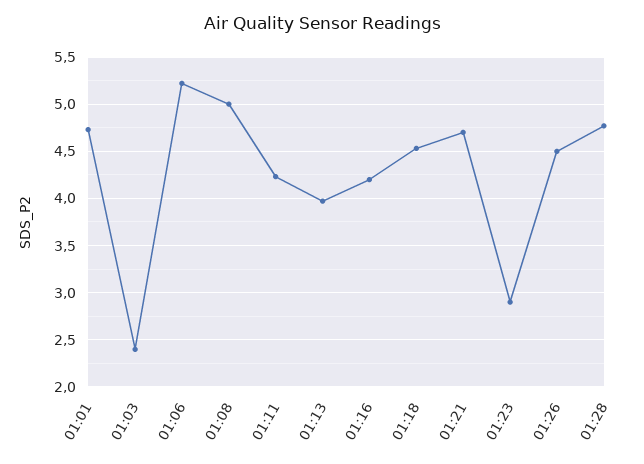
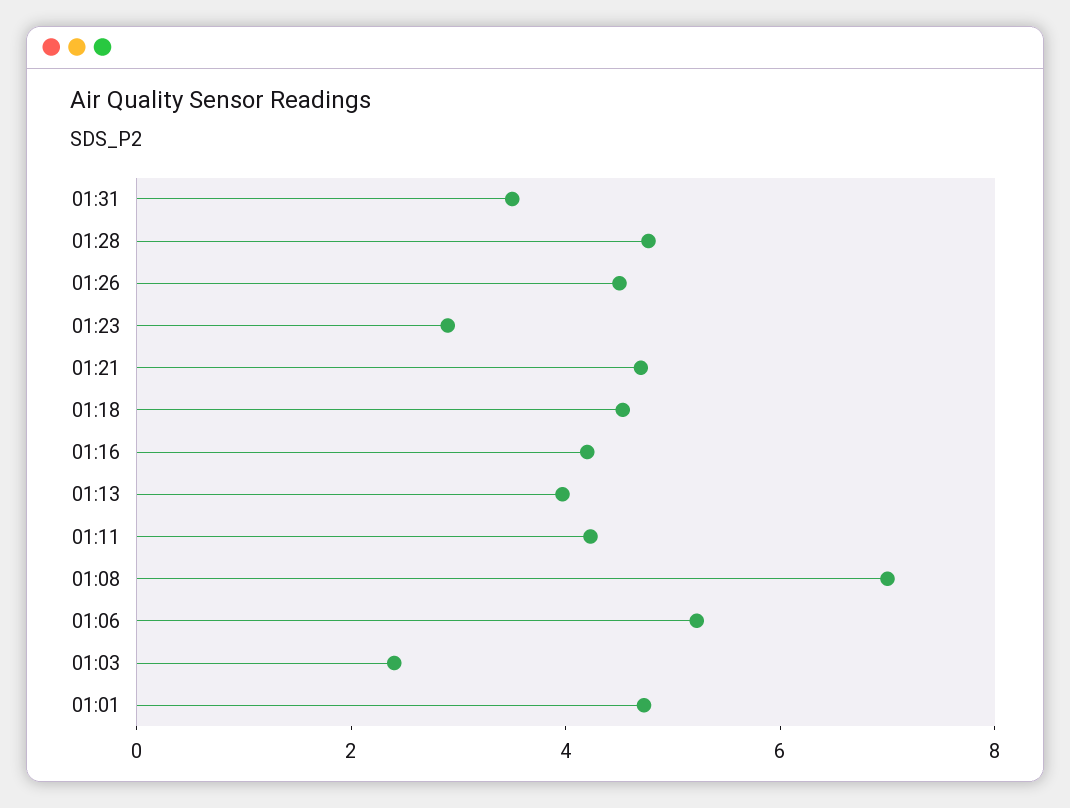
01:08: 5 -> 7
01:31: none -> 3.5

